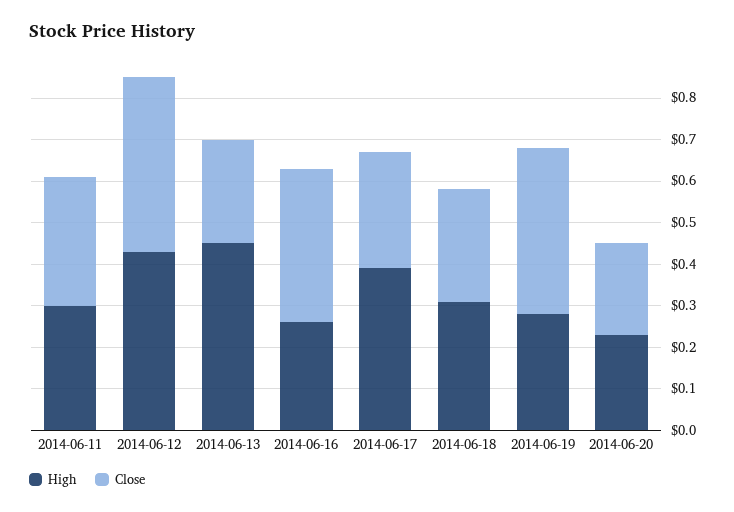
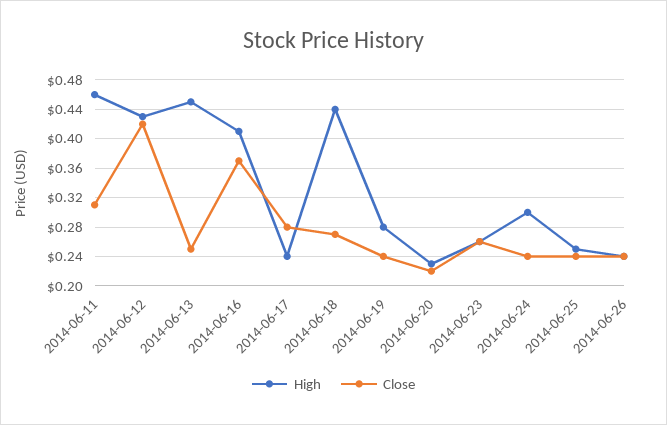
High, 2014-06-11: 0.3 -> 0.46
High, 2014-06-16: 0.25 -> 0.41
High, 2014-06-17: 0.4 -> 0.24
High, 2014-06-18: 0.3 -> 0.44
Close, 2014-06-19: 0.4 -> 0.24
High, 2014-06-23: none -> 0.26
Close, 2014-06-23: none -> 0.26
High, 2014-06-24: none -> 0.3
Close, 2014-06-24: none -> 0.24
High, 2014-06-25: none -> 0.25
Close, 2014-06-25: none -> 0.24
High, 2014-06-26: none -> 0.24
Close, 2014-06-26: none -> 0.24

